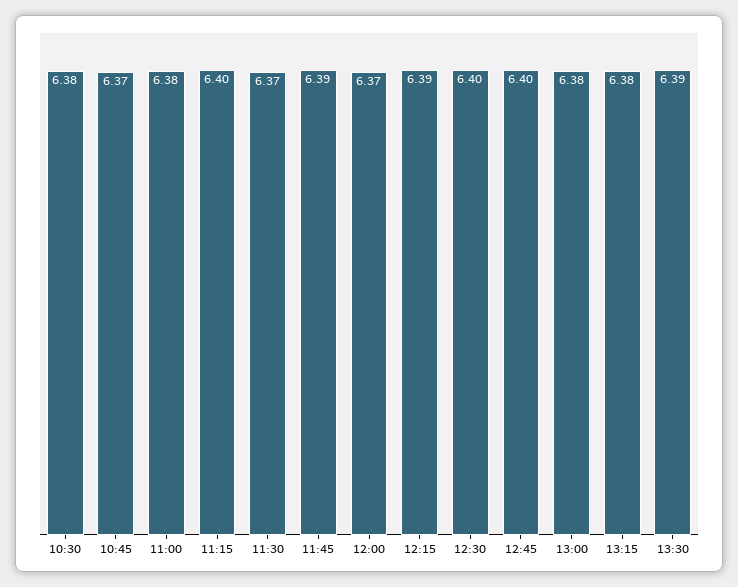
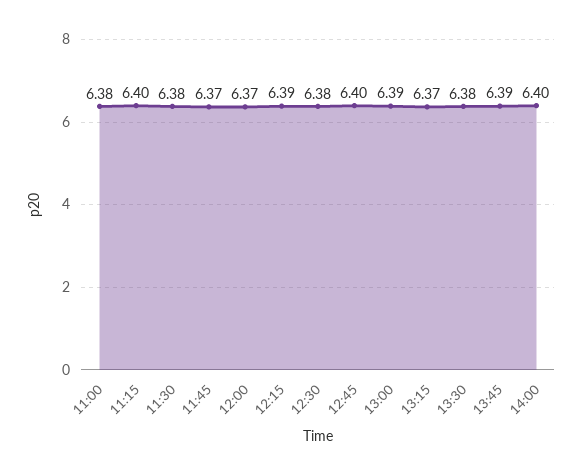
10:30: 6.38 -> none
10:45: 6.37 -> none
11:30: 6.37 -> 6.38
11:45: 6.39 -> 6.37
12:30: 6.4 -> 6.38
13:00: 6.38 -> 6.39
13:15: 6.38 -> 6.37
13:30: 6.39 -> 6.38
13:45: none -> 6.39
14:00: none -> 6.4

